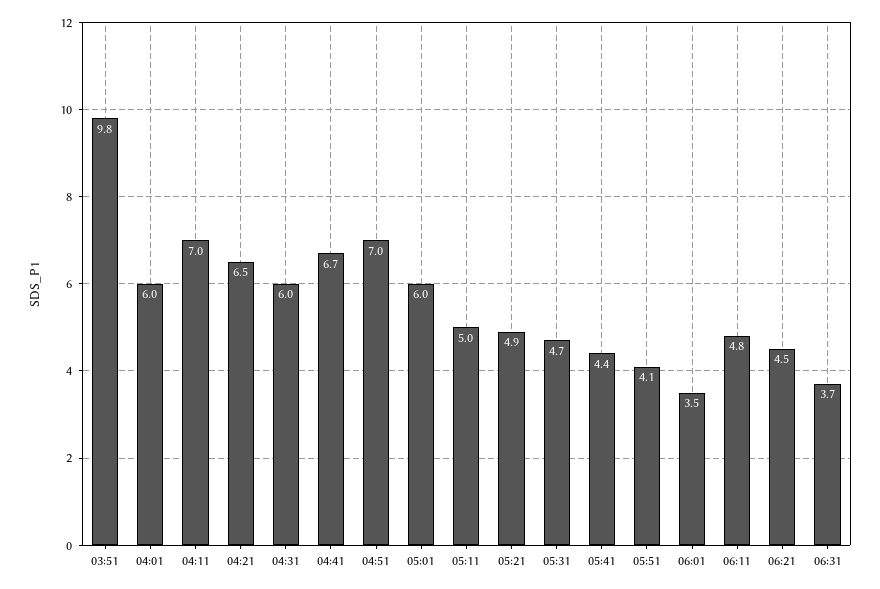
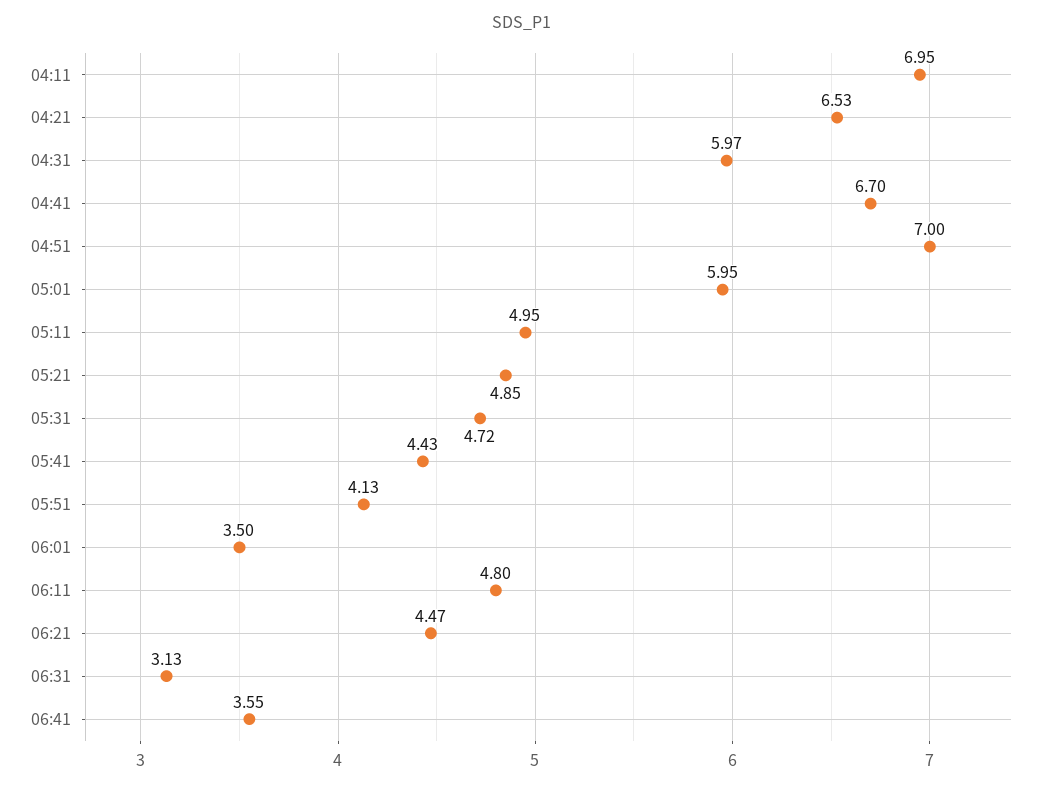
03:51: 9.8 -> none
04:01: 6 -> none
06:31: 3.7 -> 3.13
06:41: none -> 3.55

